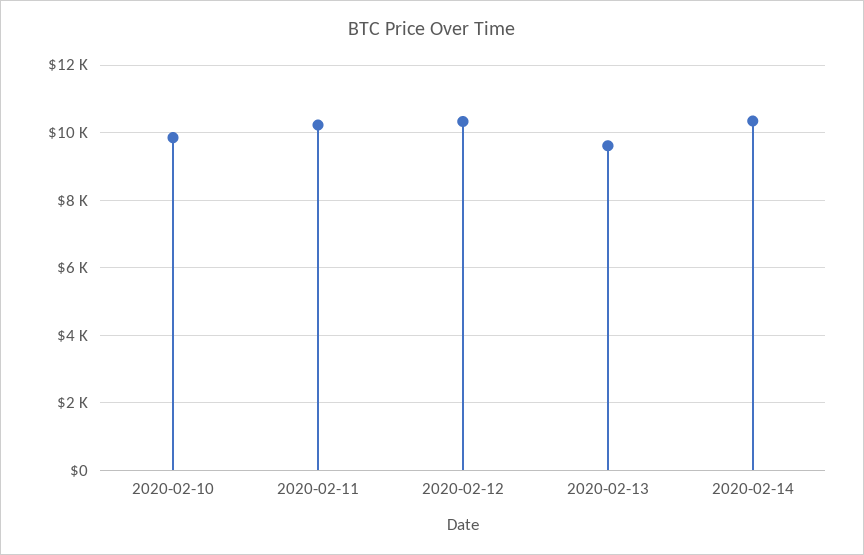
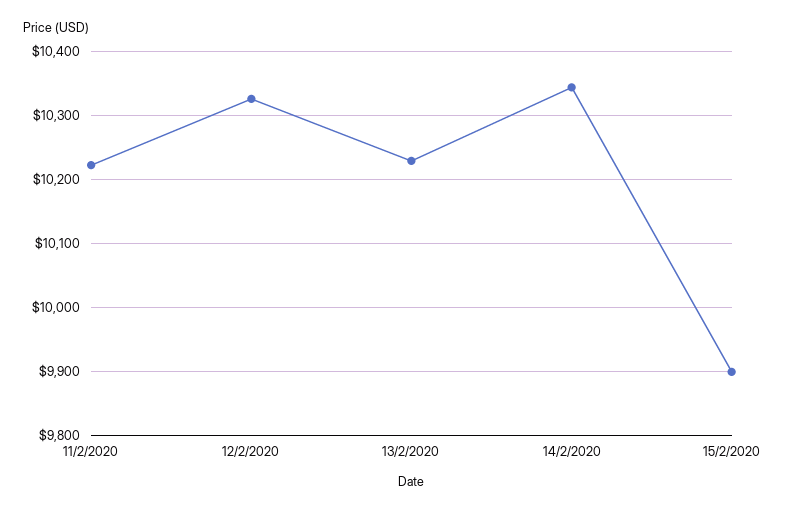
2020-02-10: 9800 -> none
2020-02-13: 9600 -> 10230
15/2/2020: none -> 9900

